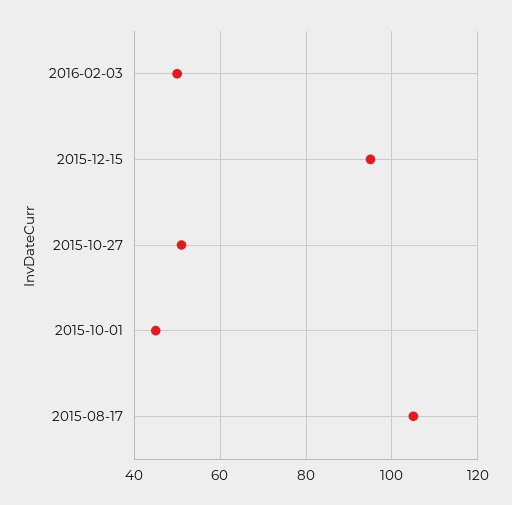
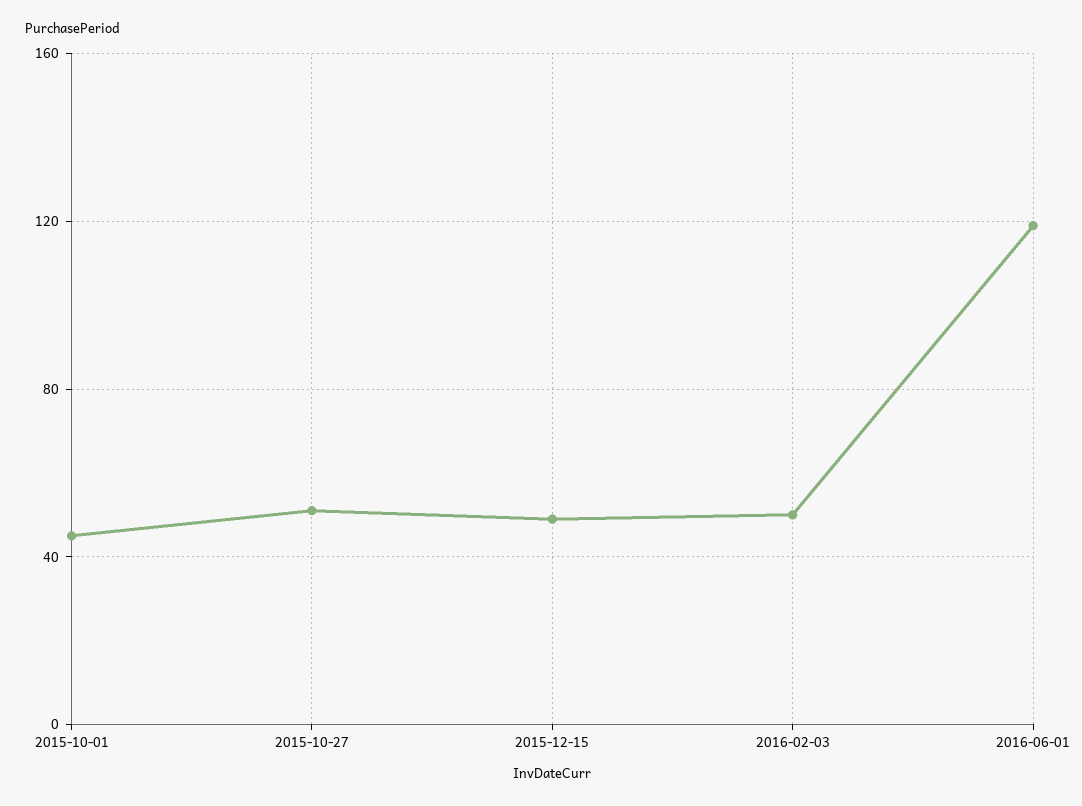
2015-12-15: 95 -> 50
2015-08-17: 105 -> none
2016-06-01: none -> 120

